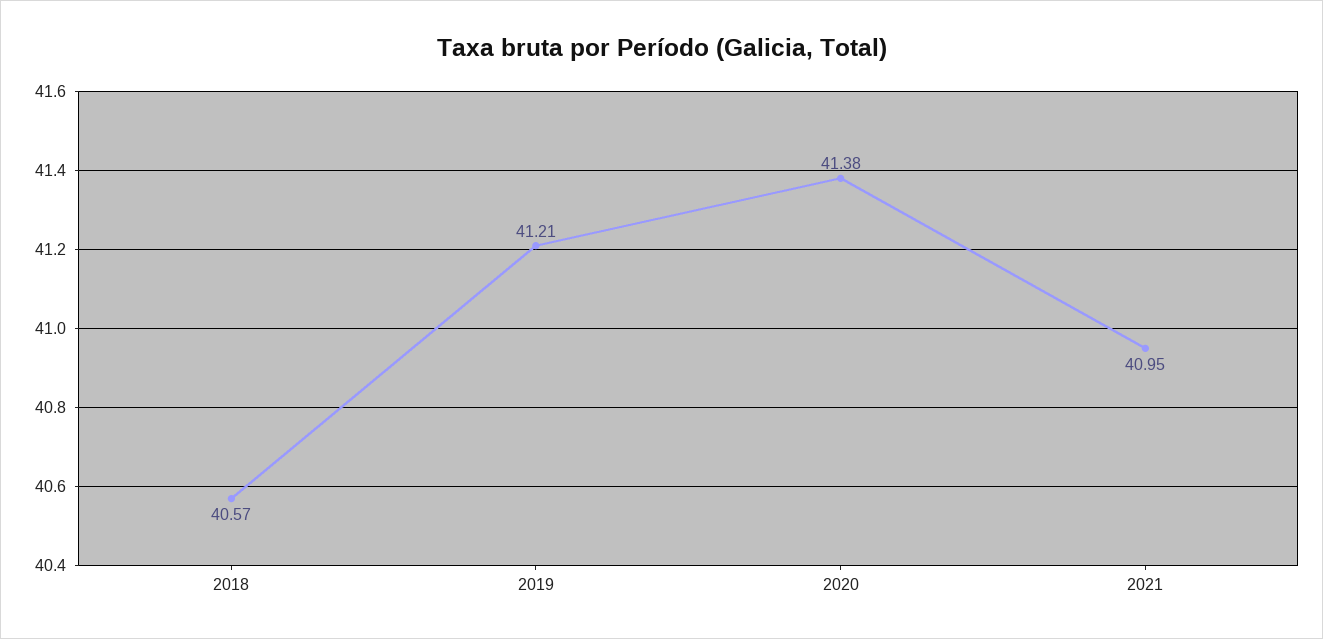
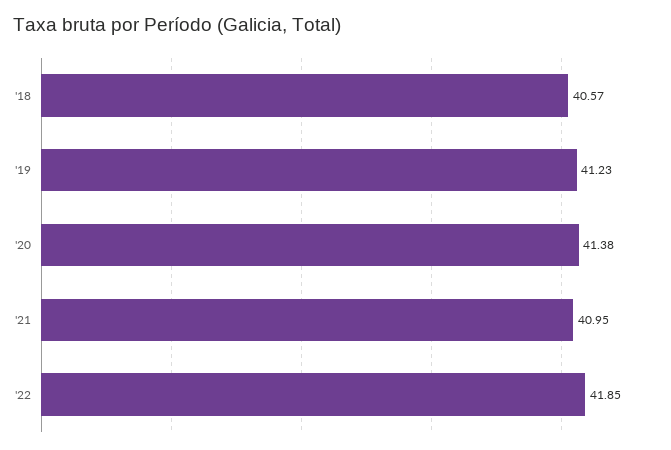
2019: 41.21 -> 41.23
'22: none -> 41.85

